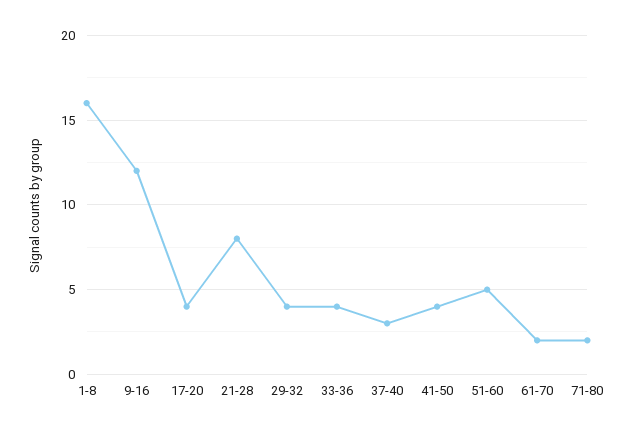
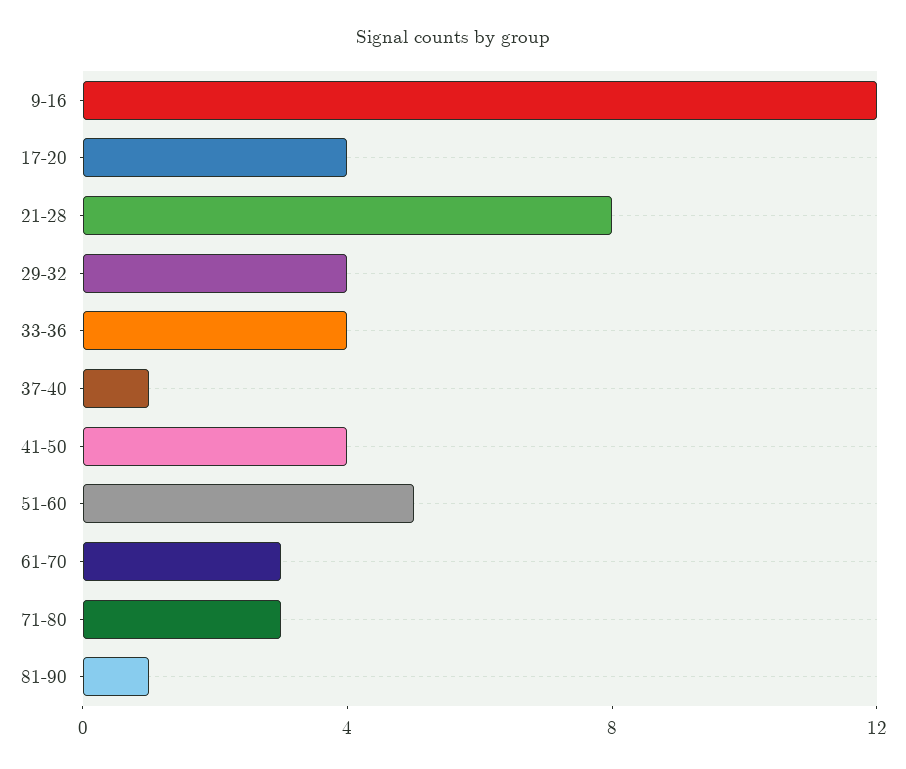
1-8: 16 -> none
37-40: 3 -> 1
61-70: 2 -> 3
71-80: 2 -> 3
81-90: none -> 1

